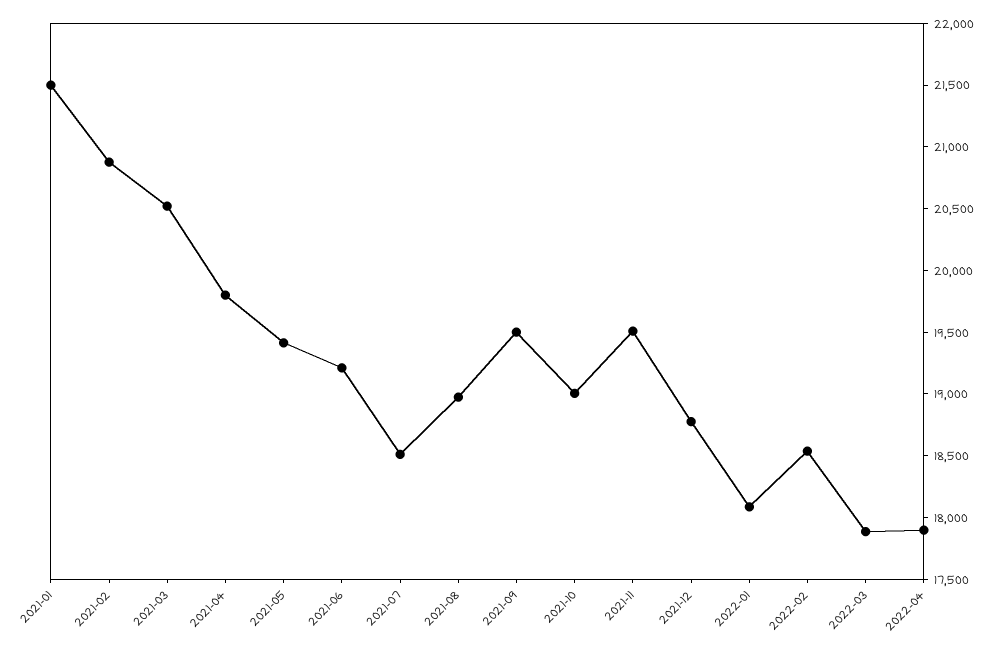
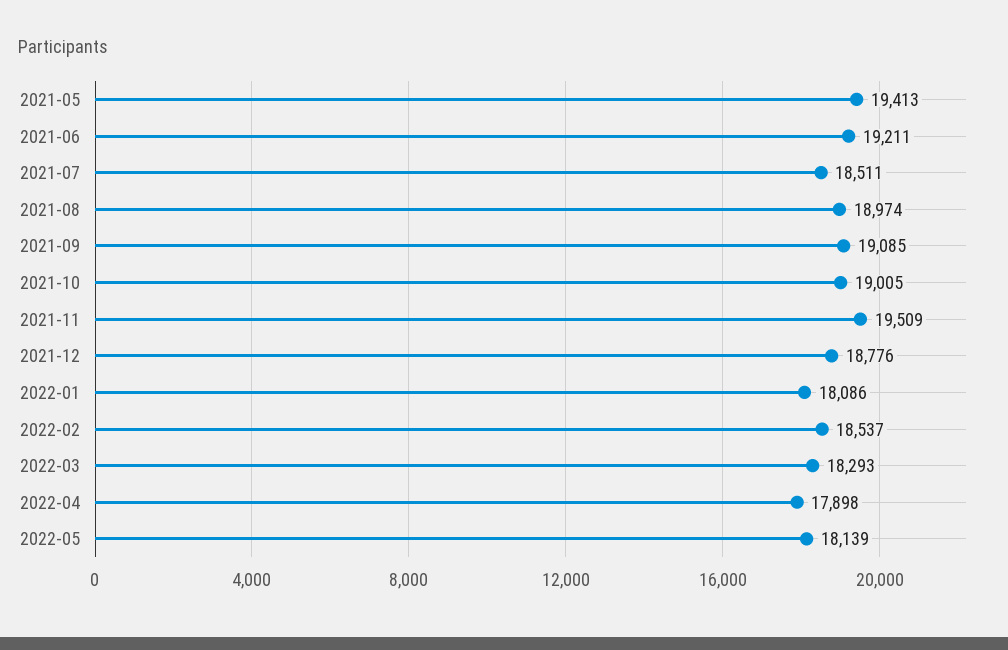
2021-01: 21500 -> none
2021-02: 20900 -> none
2021-03: 20500 -> none
2021-04: 19800 -> none
2021-09: 19500 -> 19085
2022-03: 17900 -> 18293
2022-05: none -> 18139

